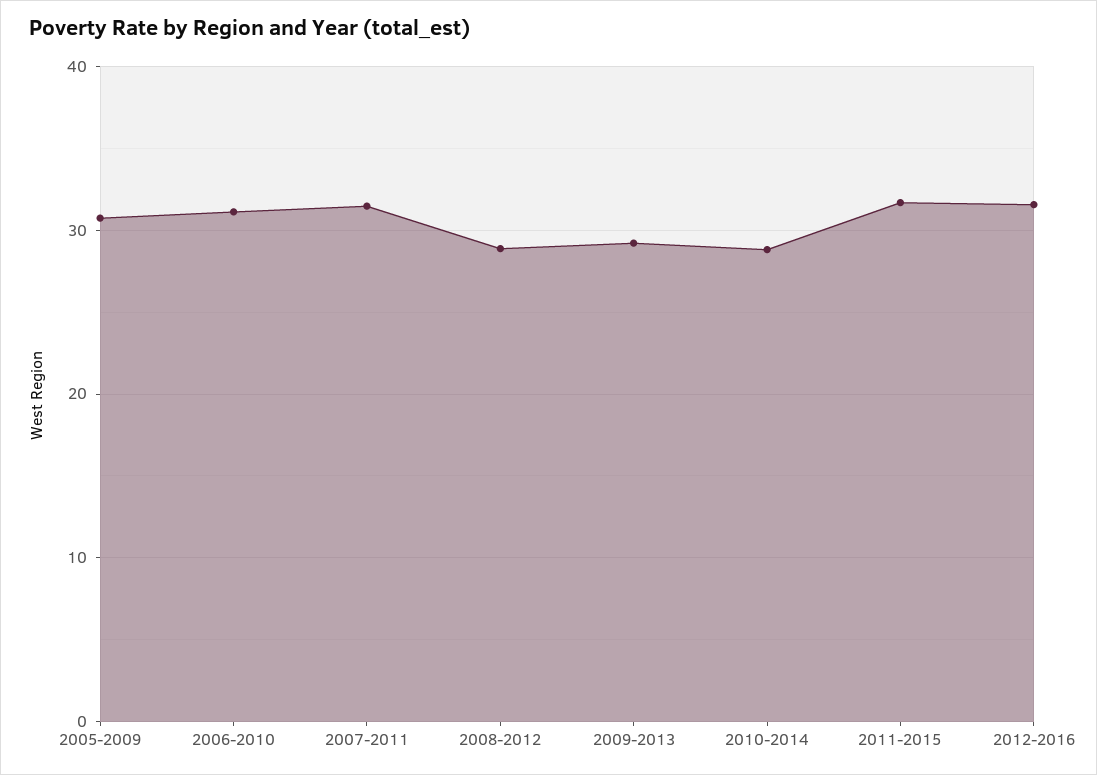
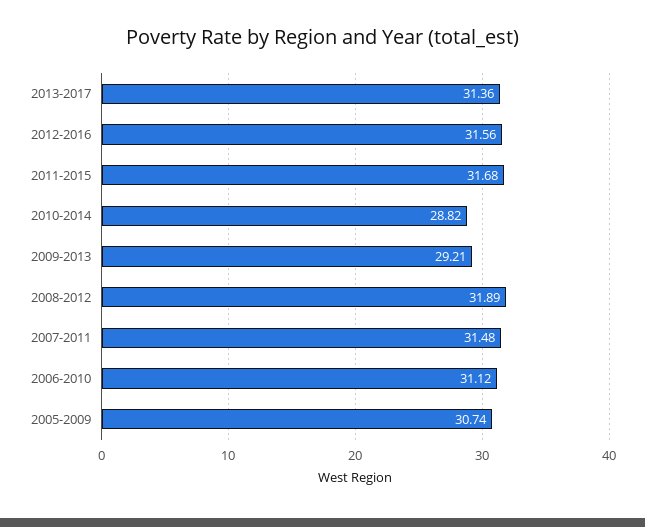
2008-2012: 29 -> 31.89
2013-2017: none -> 31.36

